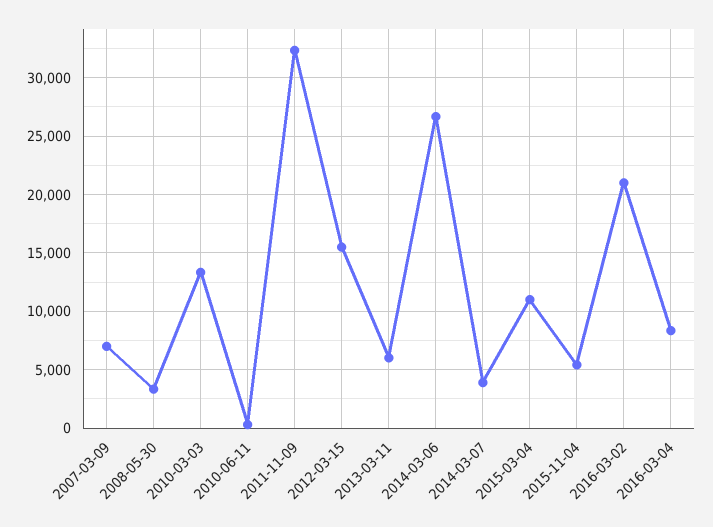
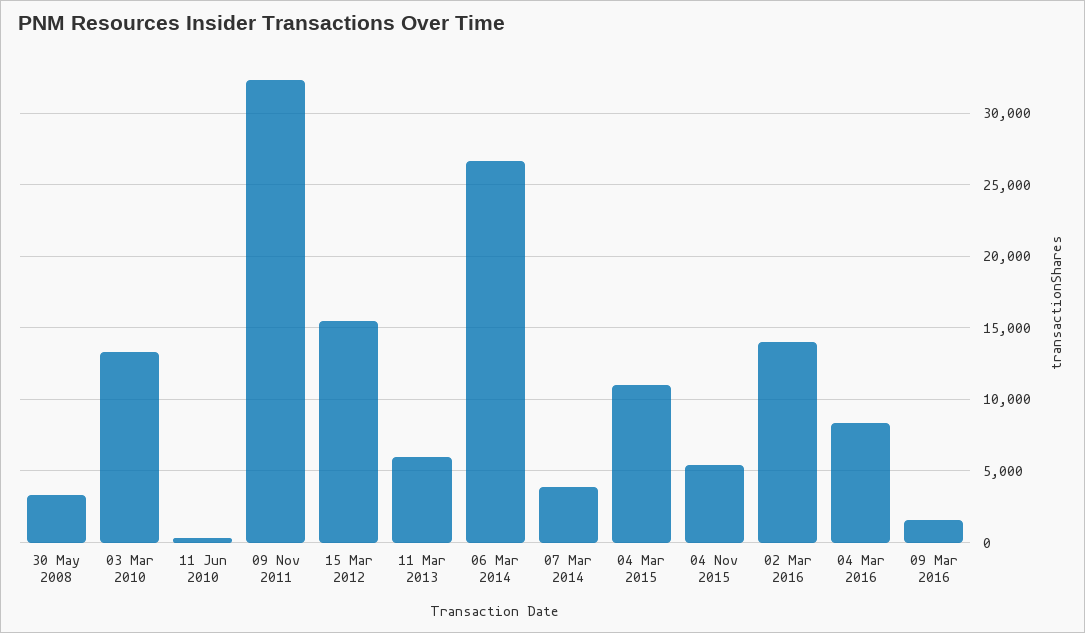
2007-03-09: 7000 -> none
2016-03-02: 21000 -> 14000
09 Mar 2016: none -> 1500

